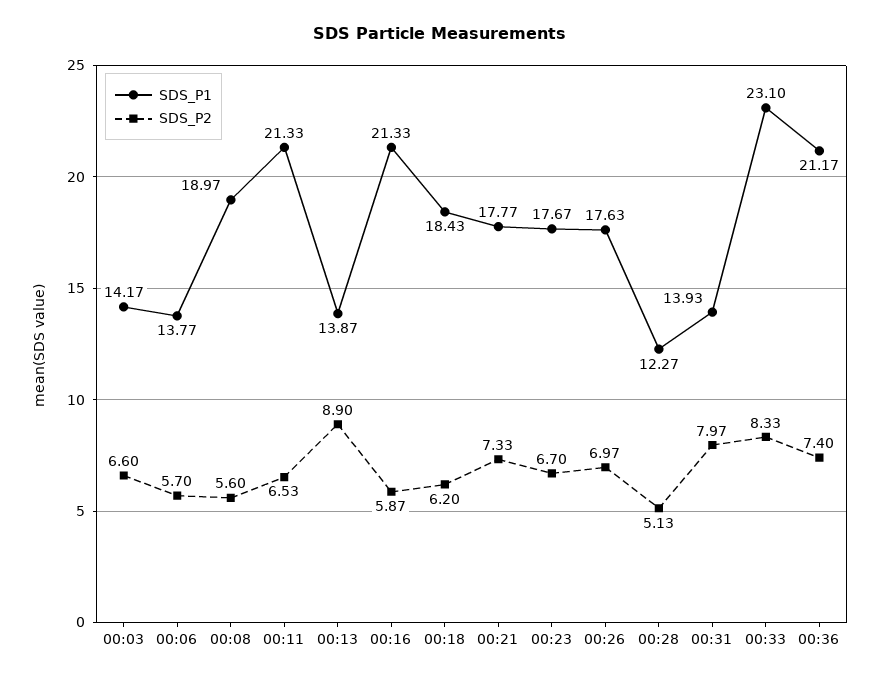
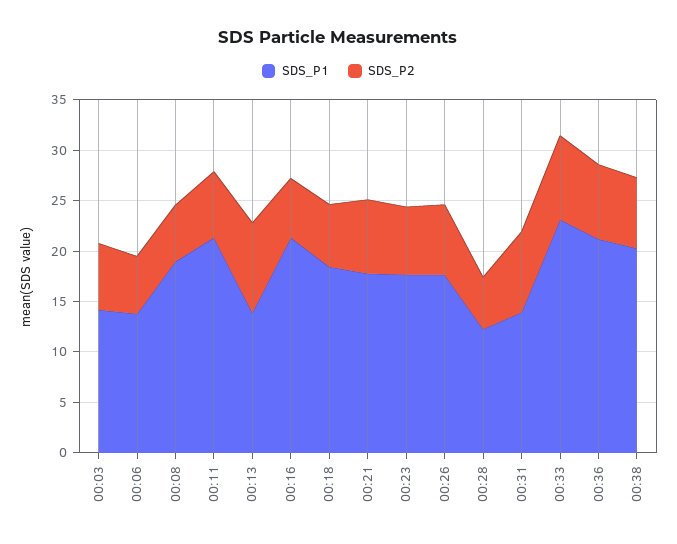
SDS_P1, 00:38: none -> 20
SDS_P2, 00:38: none -> 7

